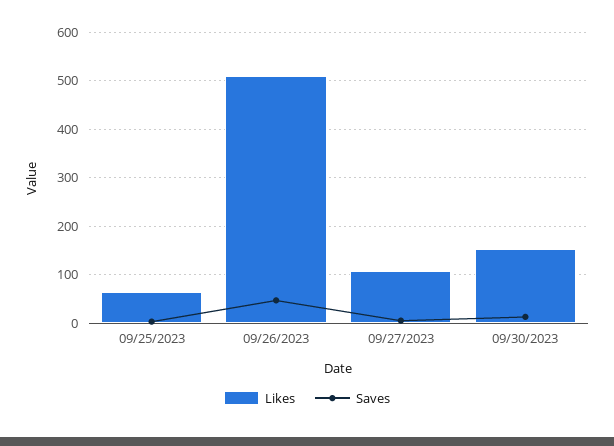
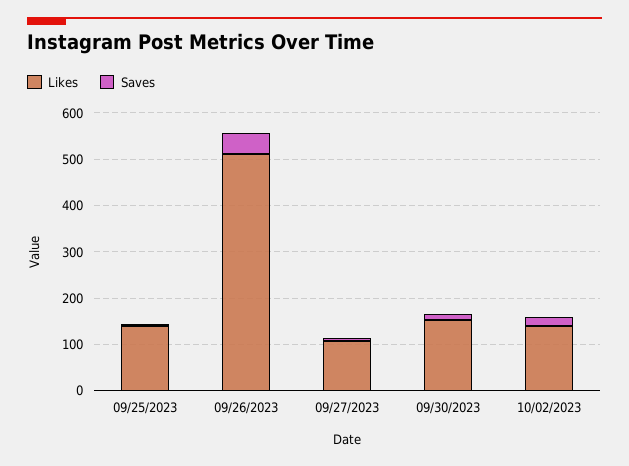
Likes, 09/25/2023: 60 -> 140
Likes, 10/02/2023: none -> 140
Saves, 10/02/2023: none -> 20

